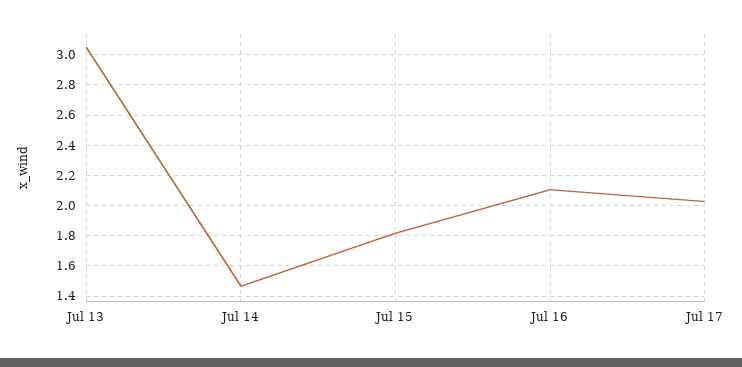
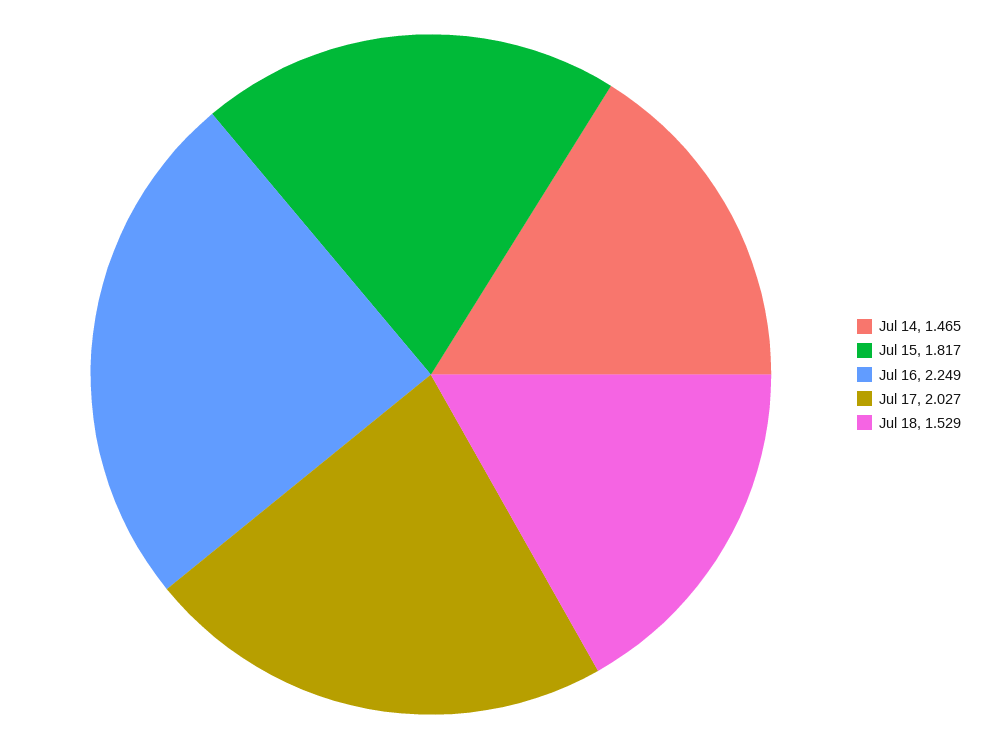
Jul 13: 3.05 -> none
Jul 16: 2.1 -> 2.249
Jul 18: none -> 1.529

